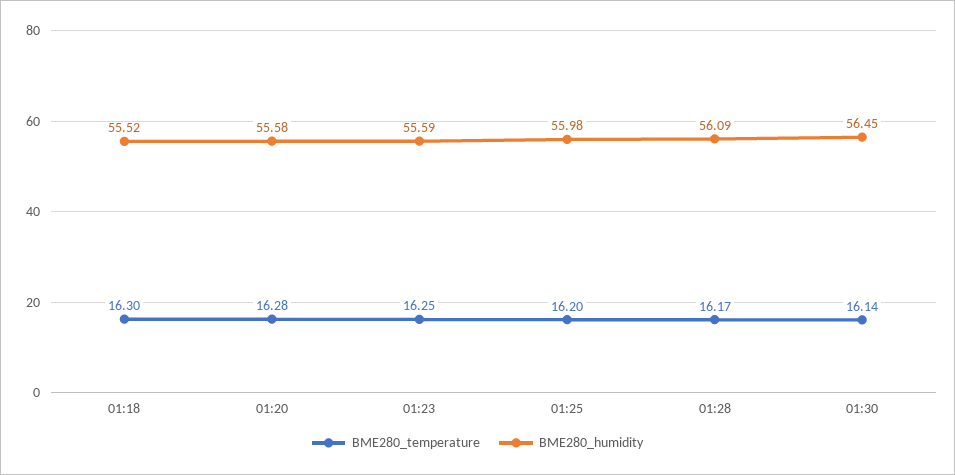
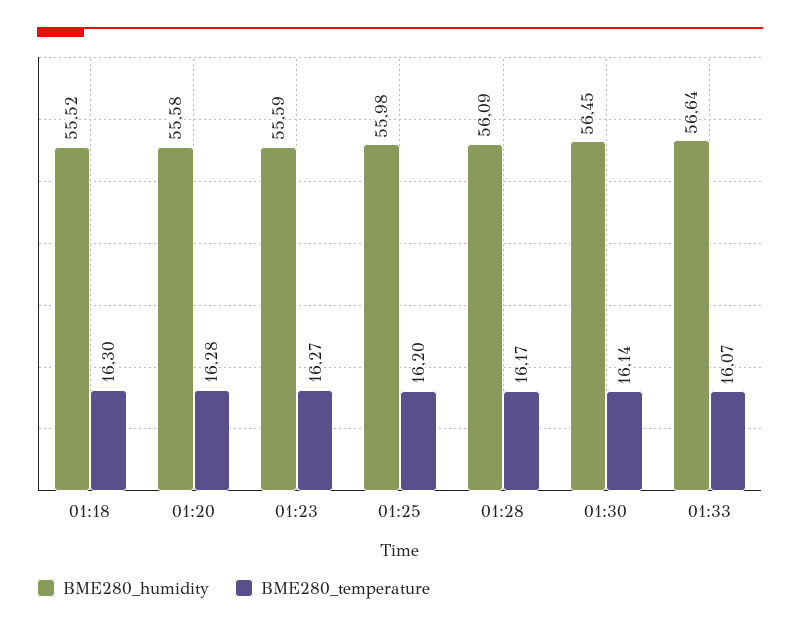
BME280_temperature, 01:23: 16.25 -> 16.27
BME280_humidity, 01:33: none -> 56.64
BME280_temperature, 01:33: none -> 16.07

